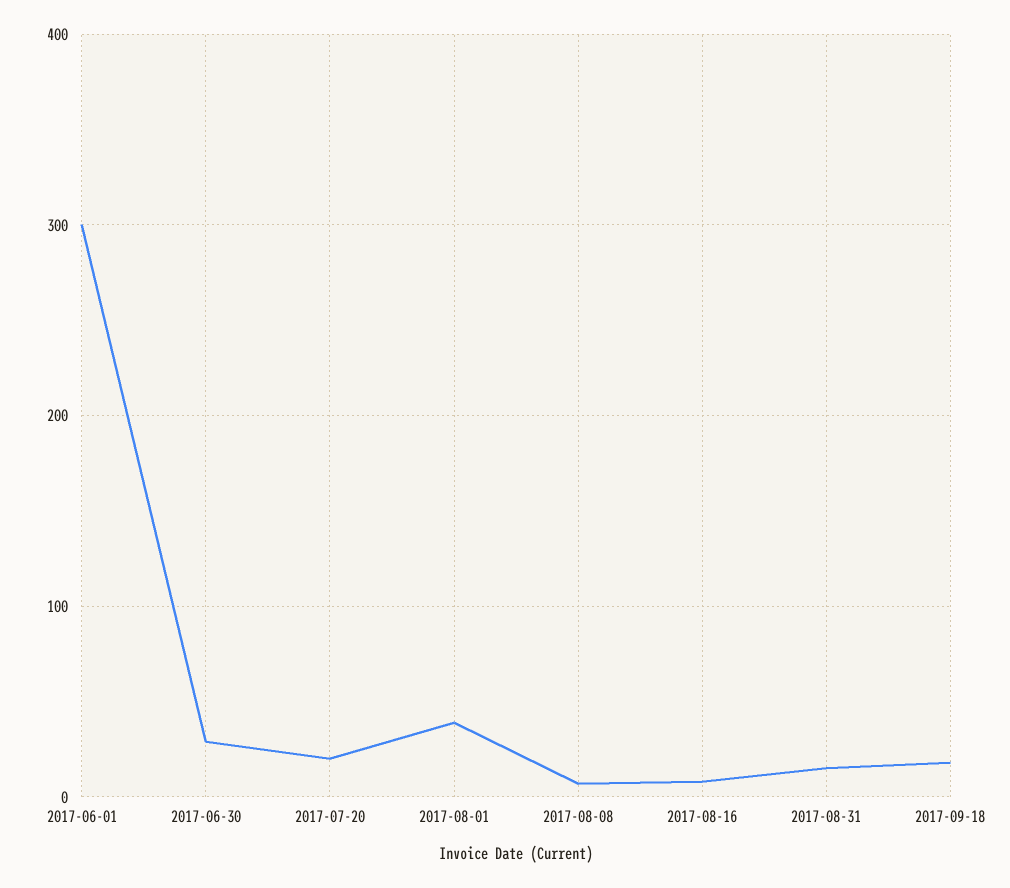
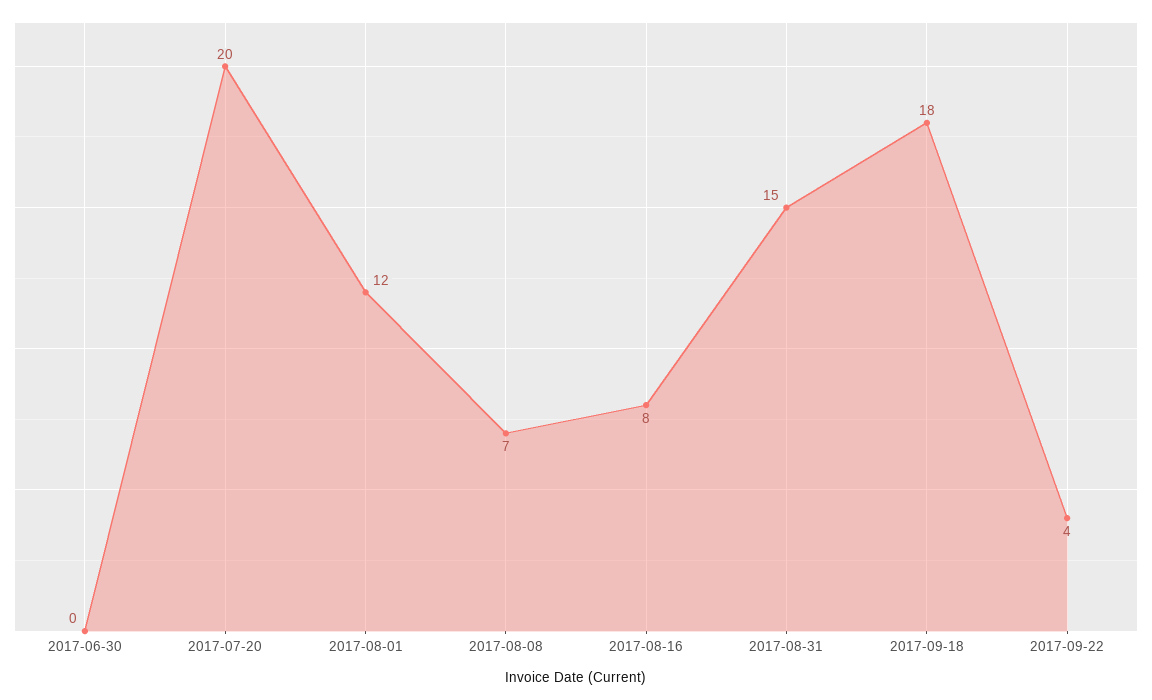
2017-06-01: 300 -> none
2017-06-30: 30 -> 0
2017-08-01: 40 -> 12
2017-09-22: none -> 4

